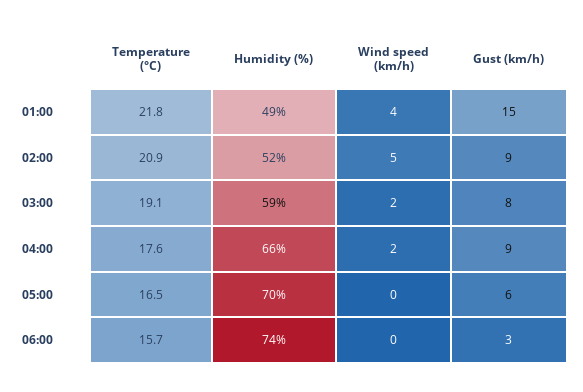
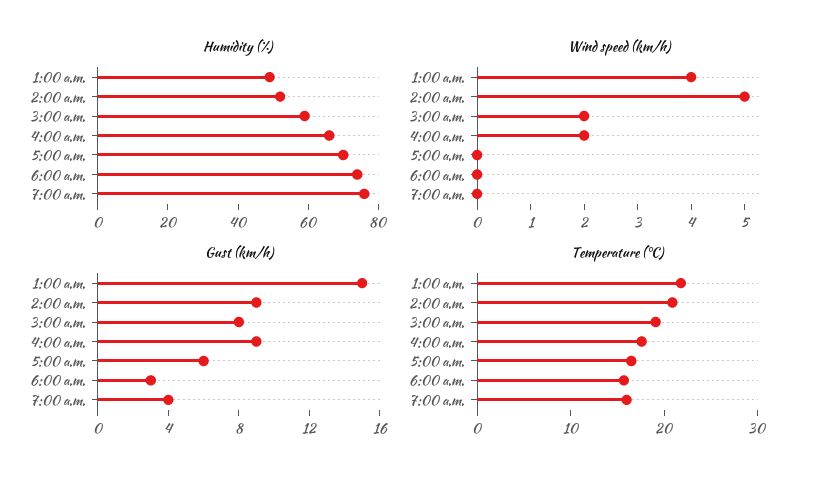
Humidity (%), 7:00 a.m.: none -> 75
Wind speed (km/h), 7:00 a.m.: none -> 0
Gust (km/h), 7:00 a.m.: none -> 4
Temperature (°C), 7:00 a.m.: none -> 16

